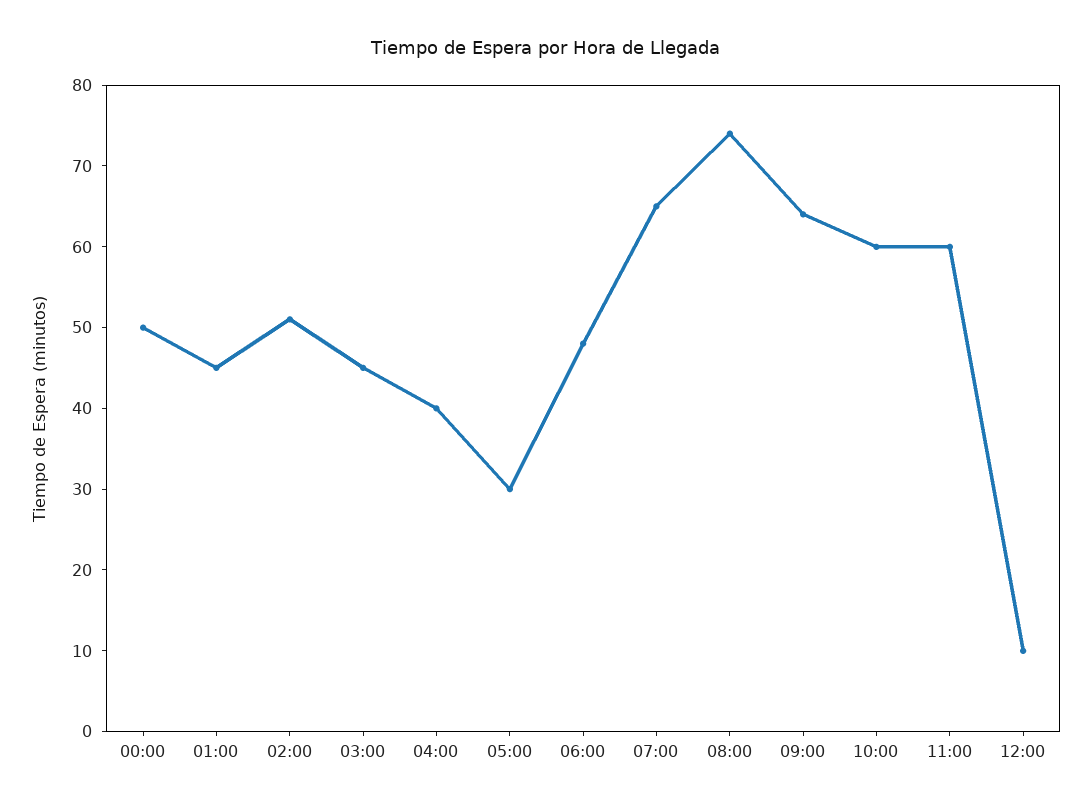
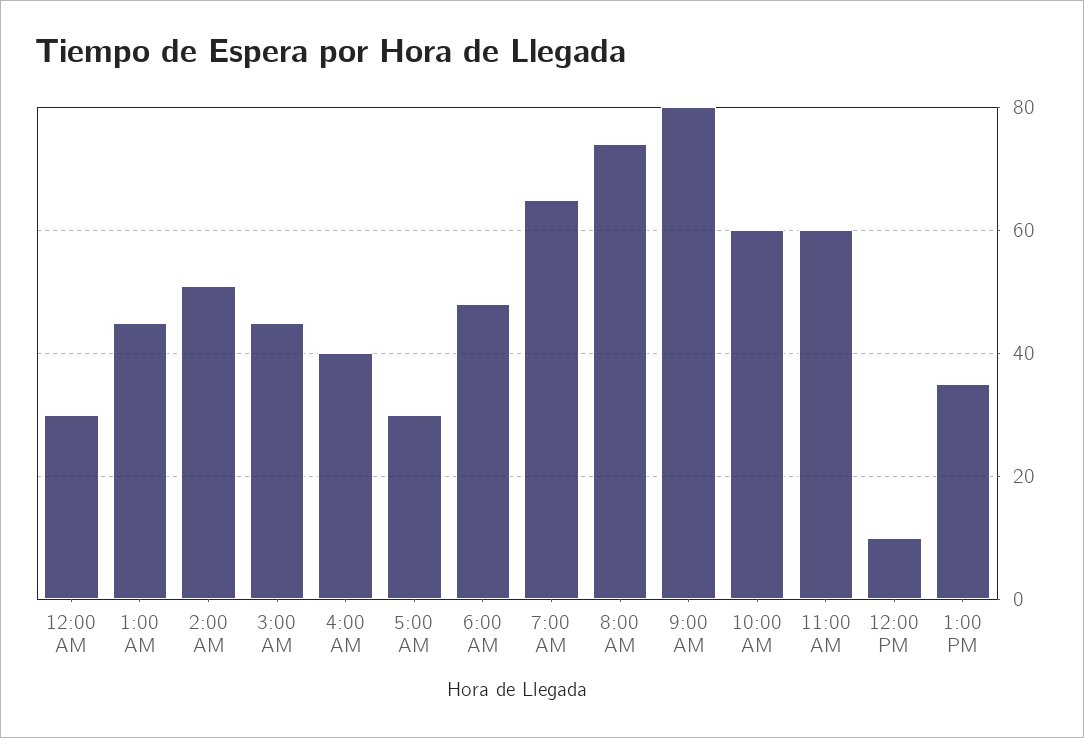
00:00: 50 -> 30
09:00: 64 -> 80
1:00 PM: none -> 35

